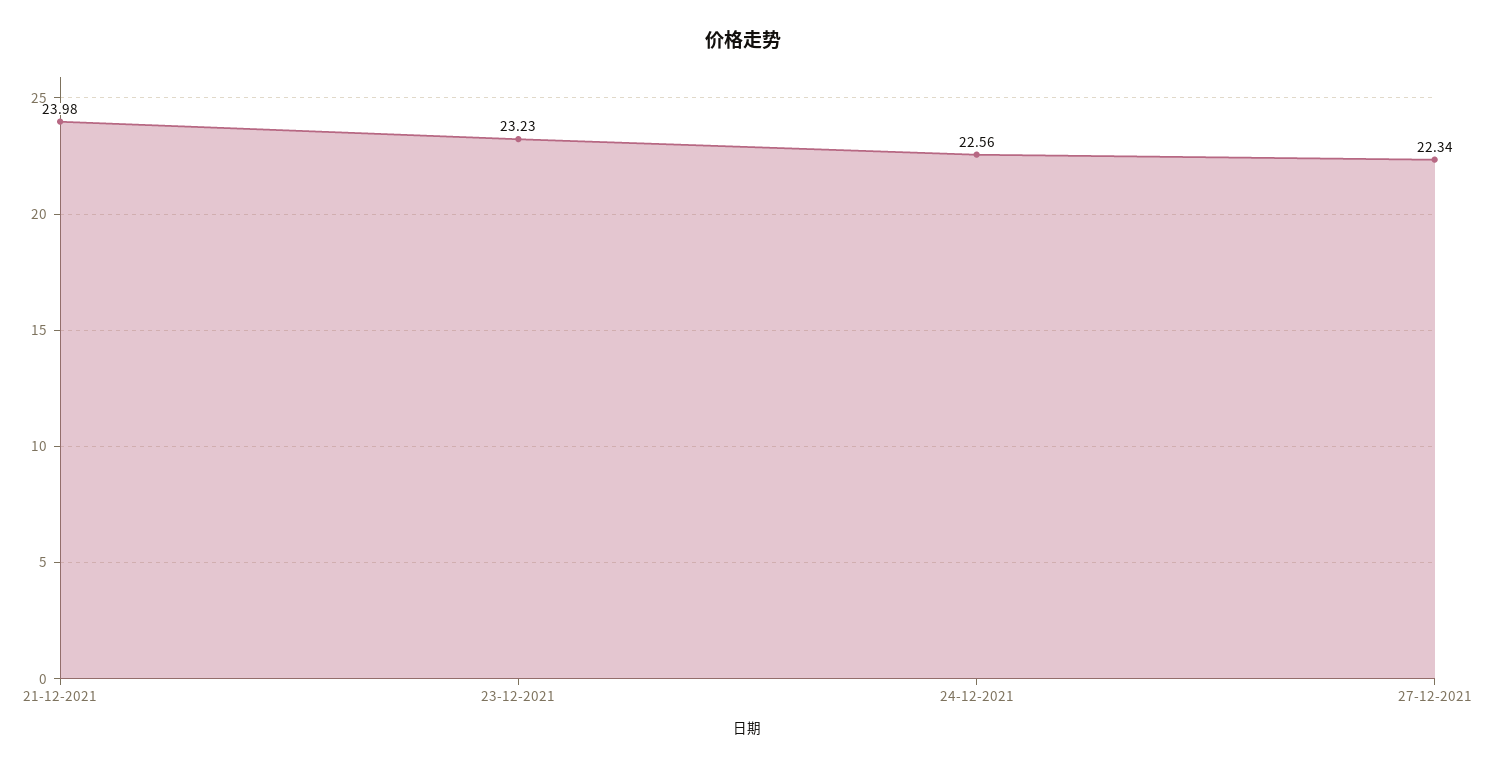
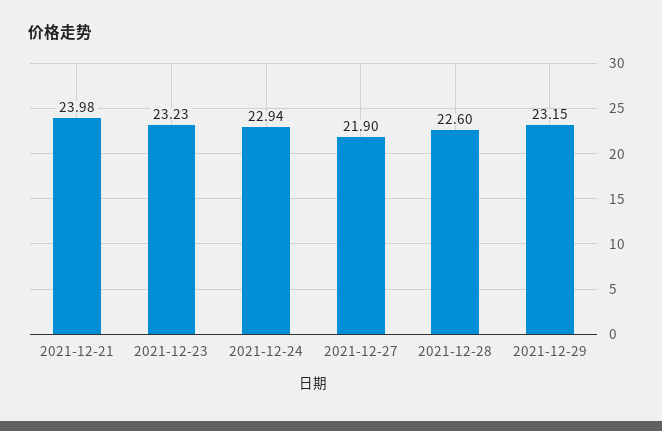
24-12-2021: 22.56 -> 22.94
27-12-2021: 22.34 -> 21.9
2021-12-28: none -> 22.6
2021-12-29: none -> 23.15

